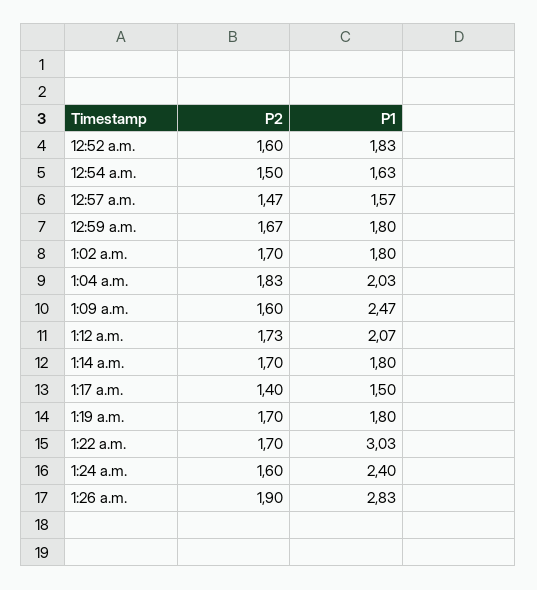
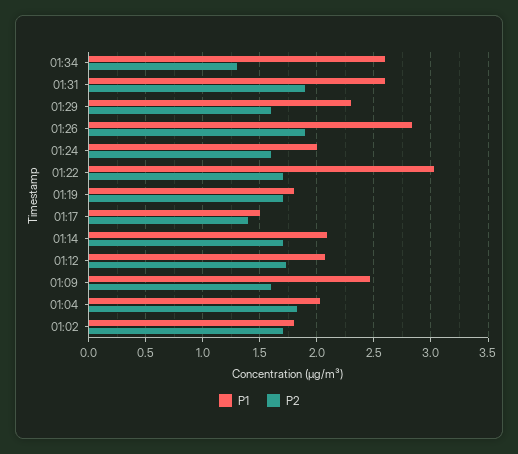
P2, 12:52 a.m.: 1.6 -> none
P1, 12:52 a.m.: 1.83 -> none
P2, 12:54 a.m.: 1.5 -> none
P1, 12:54 a.m.: 1.63 -> none
P2, 12:57 a.m.: 1.47 -> none
P1, 12:57 a.m.: 1.57 -> none
P2, 12:59 a.m.: 1.67 -> none
P1, 12:59 a.m.: 1.8 -> none
P1, 1:14 a.m.: 1.8 -> 2.1
P1, 1:24 a.m.: 2.4 -> 2
P1, 01:34: none -> 2.6
P2, 01:34: none -> 1.3
P1, 01:31: none -> 2.6
P2, 01:31: none -> 1.9
P1, 01:29: none -> 2.3
P2, 01:29: none -> 1.6

